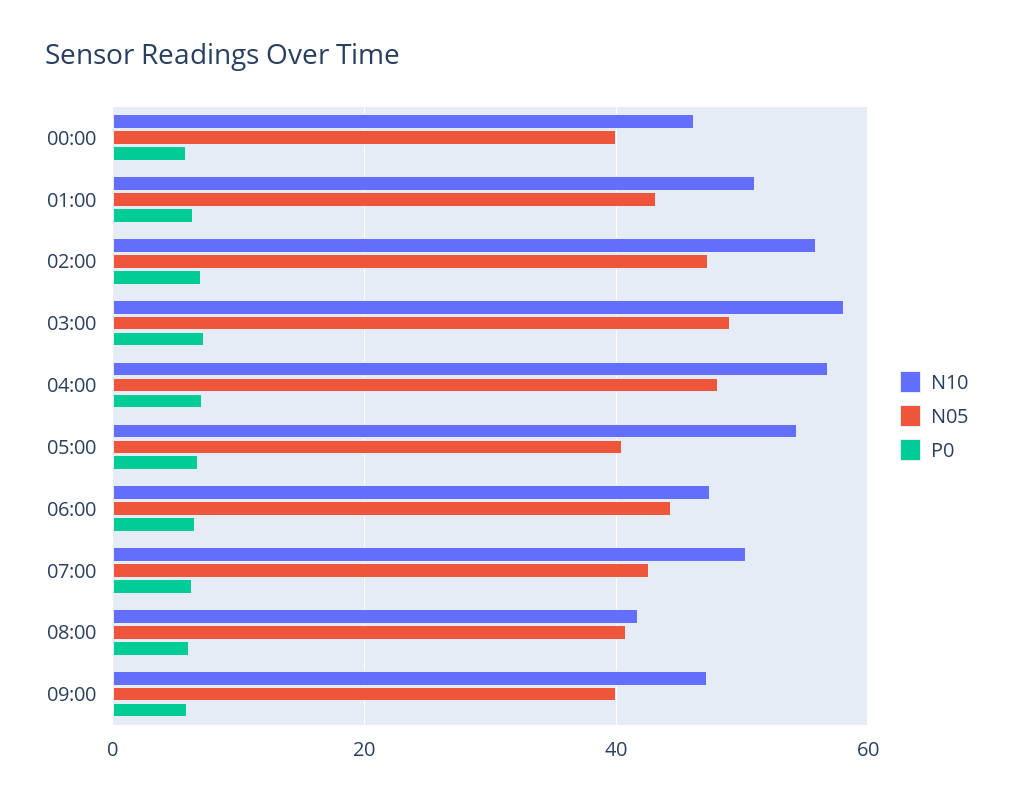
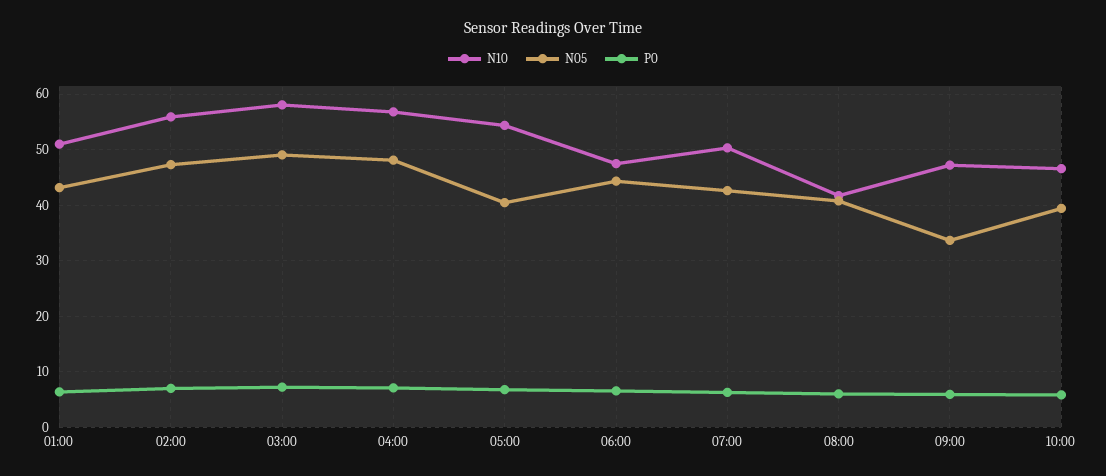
N10, 00:00: 46 -> none
N05, 00:00: 40 -> none
P0, 00:00: 6 -> none
N05, 09:00: 40 -> 34
N10, 10:00: none -> 46
N05, 10:00: none -> 40
P0, 10:00: none -> 6

